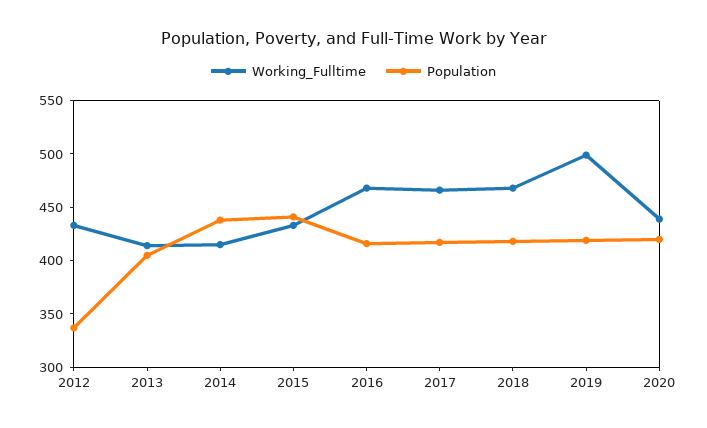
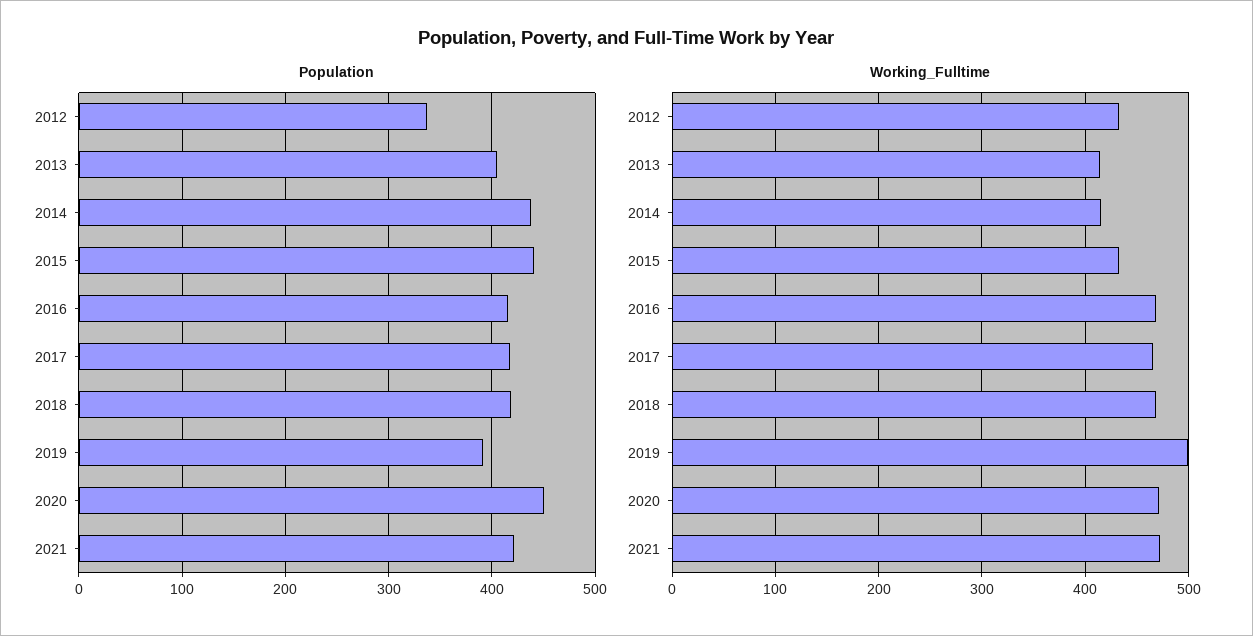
Population, 2019: 420 -> 390
Working_Fulltime, 2020: 440 -> 470
Population, 2020: 420 -> 450
Population, 2021: none -> 420
Working_Fulltime, 2021: none -> 470

